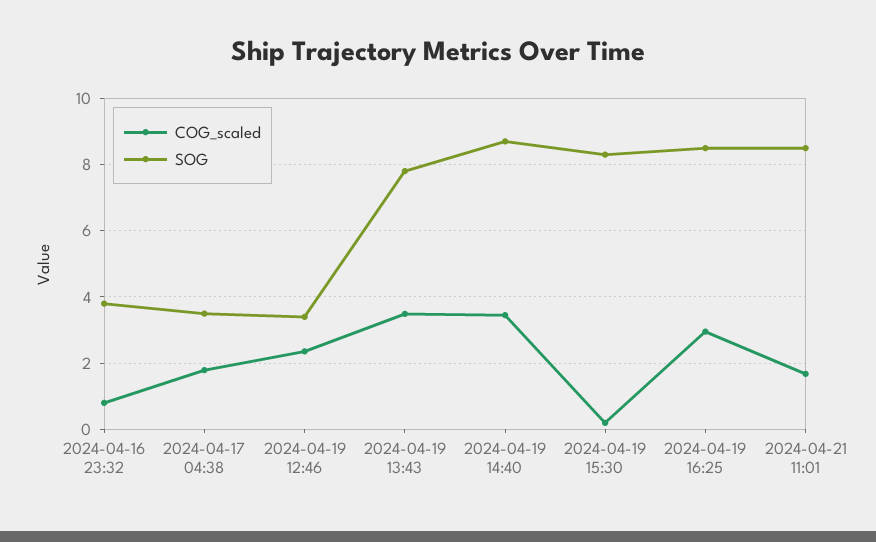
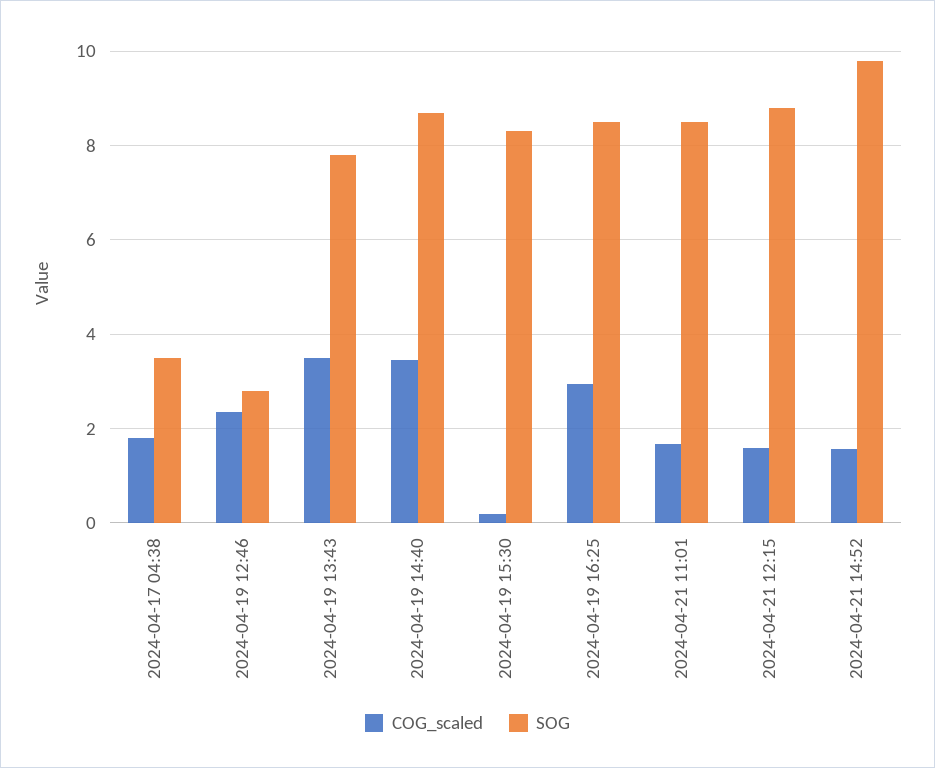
COG_scaled, 2024-04-16 23:32: 0.8 -> none
SOG, 2024-04-16 23:32: 3.8 -> none
SOG, 2024-04-19 12:46: 3.4 -> 2.8
COG_scaled, 2024-04-21 12:15: none -> 1.6
SOG, 2024-04-21 12:15: none -> 8.8
COG_scaled, 2024-04-21 14:52: none -> 1.6
SOG, 2024-04-21 14:52: none -> 9.8

